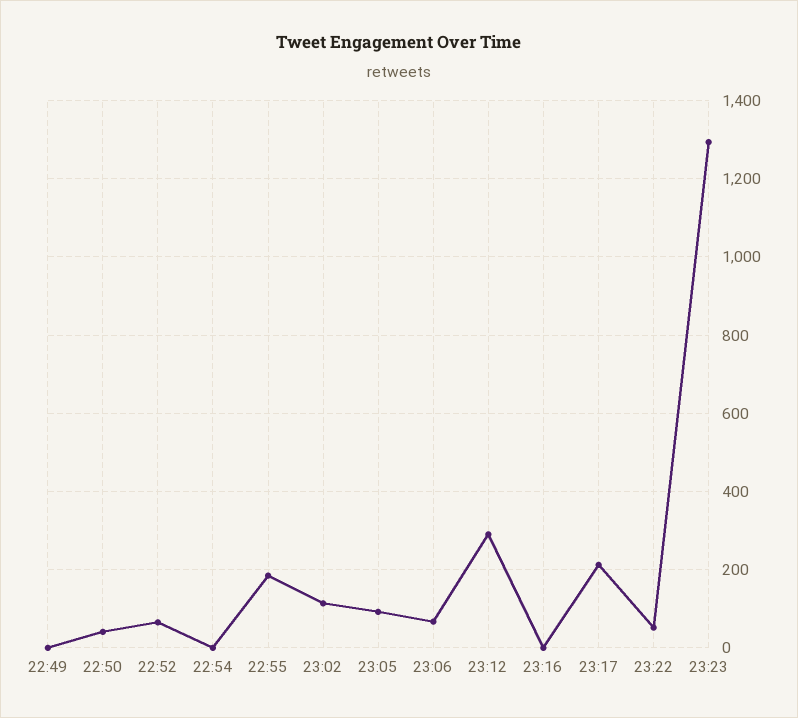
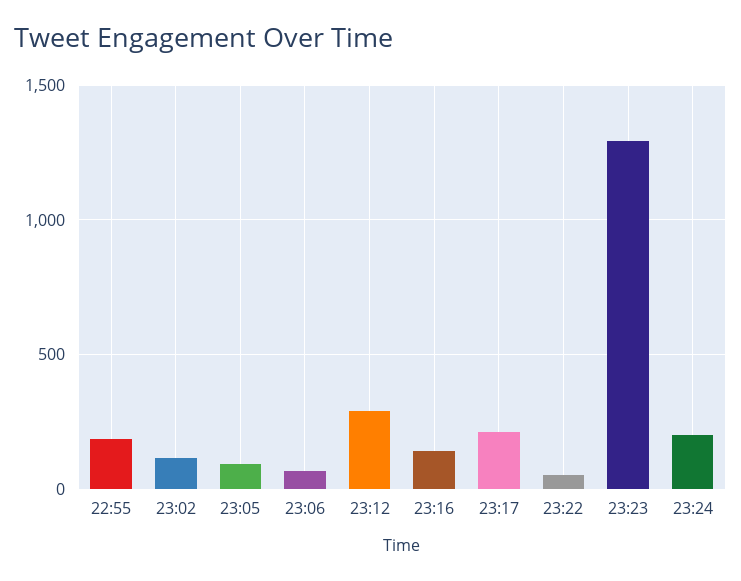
22:49: 0 -> none
22:50: 40 -> none
22:52: 60 -> none
22:54: 0 -> none
23:16: 0 -> 150
23:24: none -> 200

